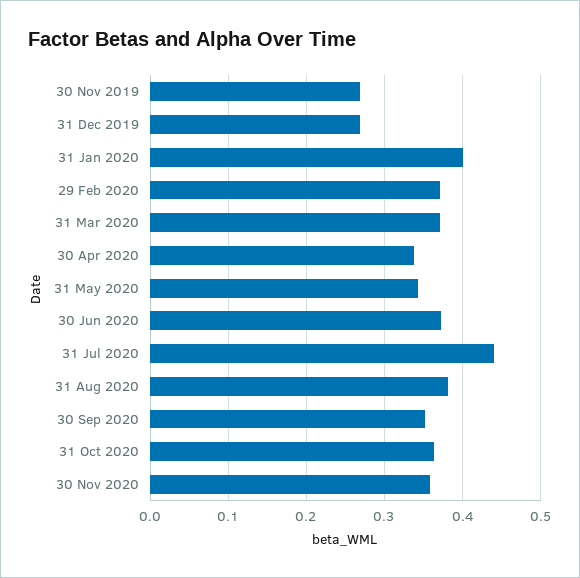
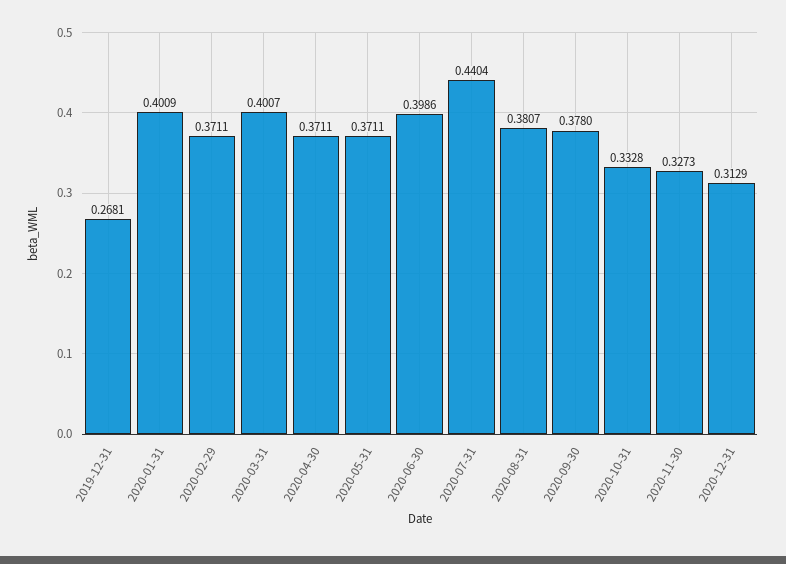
30 Nov 2019: 0.27 -> none
31 Mar 2020: 0.37 -> 0.4007
30 Apr 2020: 0.34 -> 0.3711
31 May 2020: 0.34 -> 0.3711
30 Jun 2020: 0.37 -> 0.3986
30 Sep 2020: 0.35 -> 0.378
31 Oct 2020: 0.36 -> 0.3328
30 Nov 2020: 0.36 -> 0.3273
2020-12-31: none -> 0.3129

